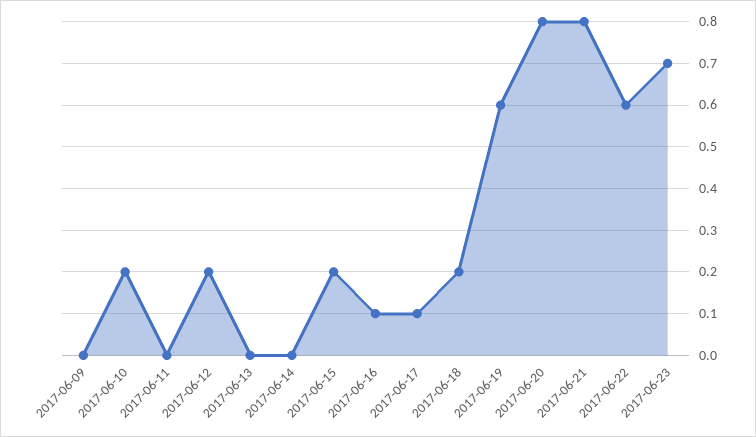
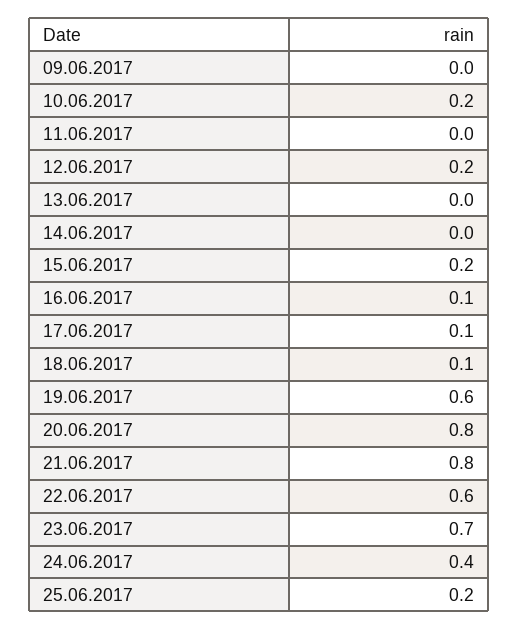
2017-06-18: 0.2 -> 0.1
24.06.2017: none -> 0.4
25.06.2017: none -> 0.2

